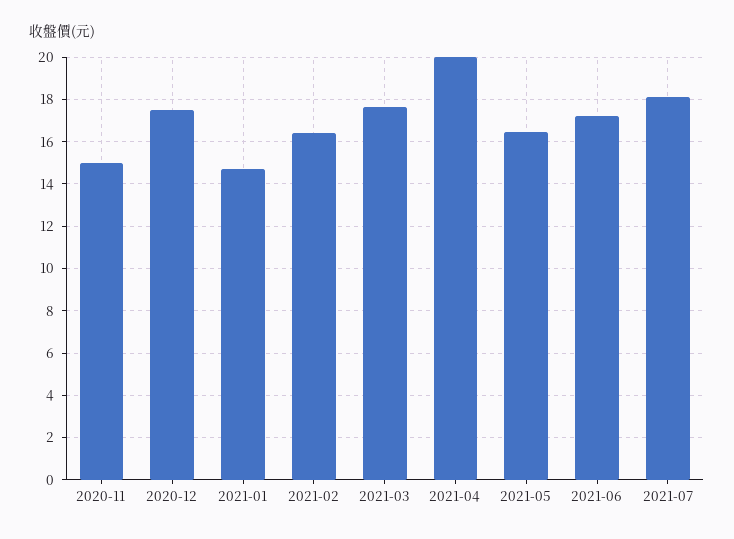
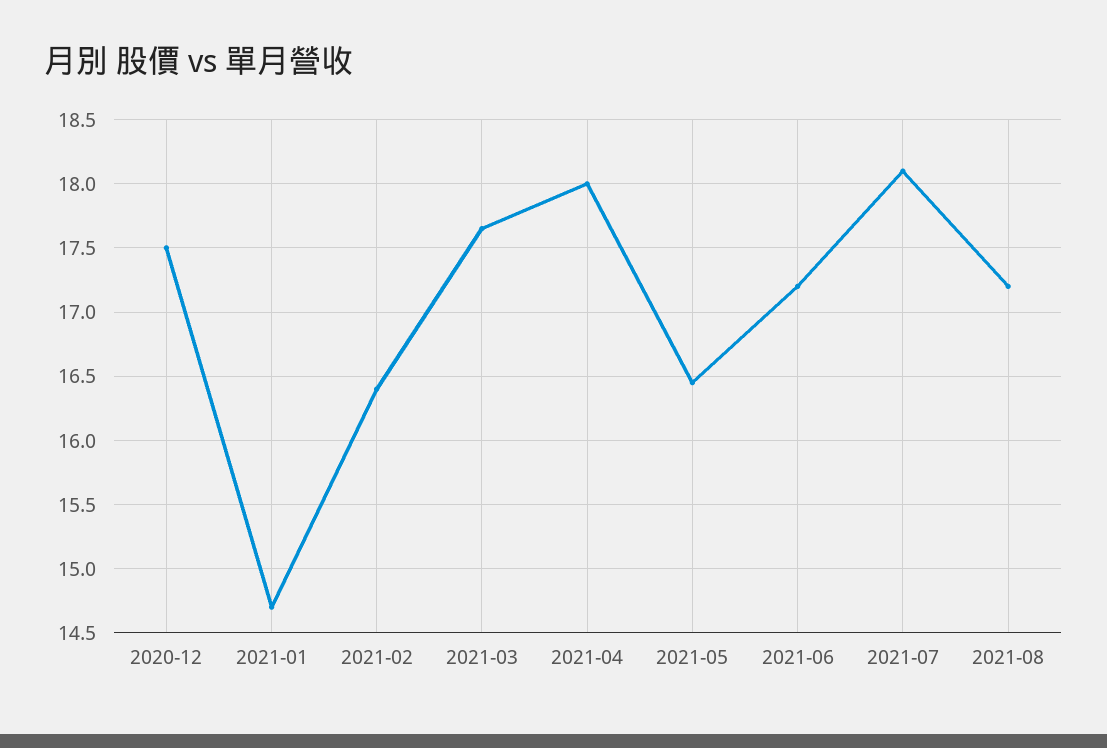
2020-11: 15 -> none
2021-04: 20 -> 18
2021-08: none -> 17.2

